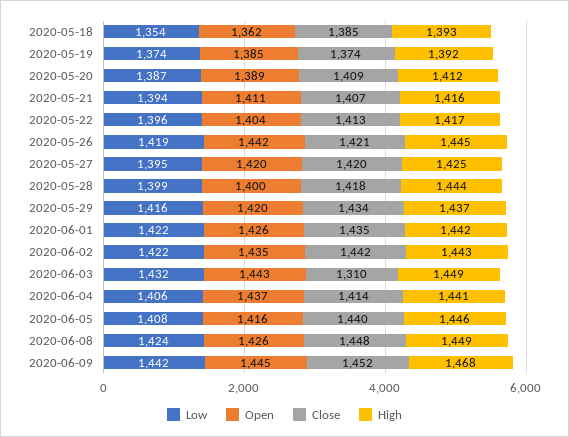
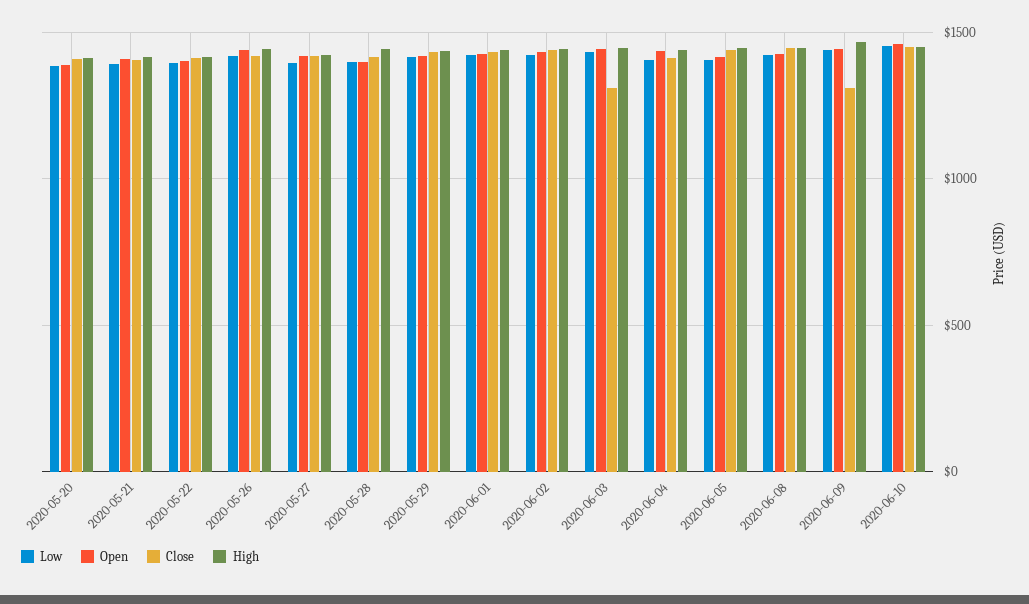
Low, 2020-05-18: 1354 -> none
Open, 2020-05-18: 1362 -> none
Close, 2020-05-18: 1385 -> none
High, 2020-05-18: 1393 -> none
Low, 2020-05-19: 1374 -> none
Open, 2020-05-19: 1385 -> none
Close, 2020-05-19: 1374 -> none
High, 2020-05-19: 1392 -> none
Close, 2020-06-09: 1452 -> 1300
Low, 2020-06-10: none -> 1450
Open, 2020-06-10: none -> 1450
Close, 2020-06-10: none -> 1450
High, 2020-06-10: none -> 1450

